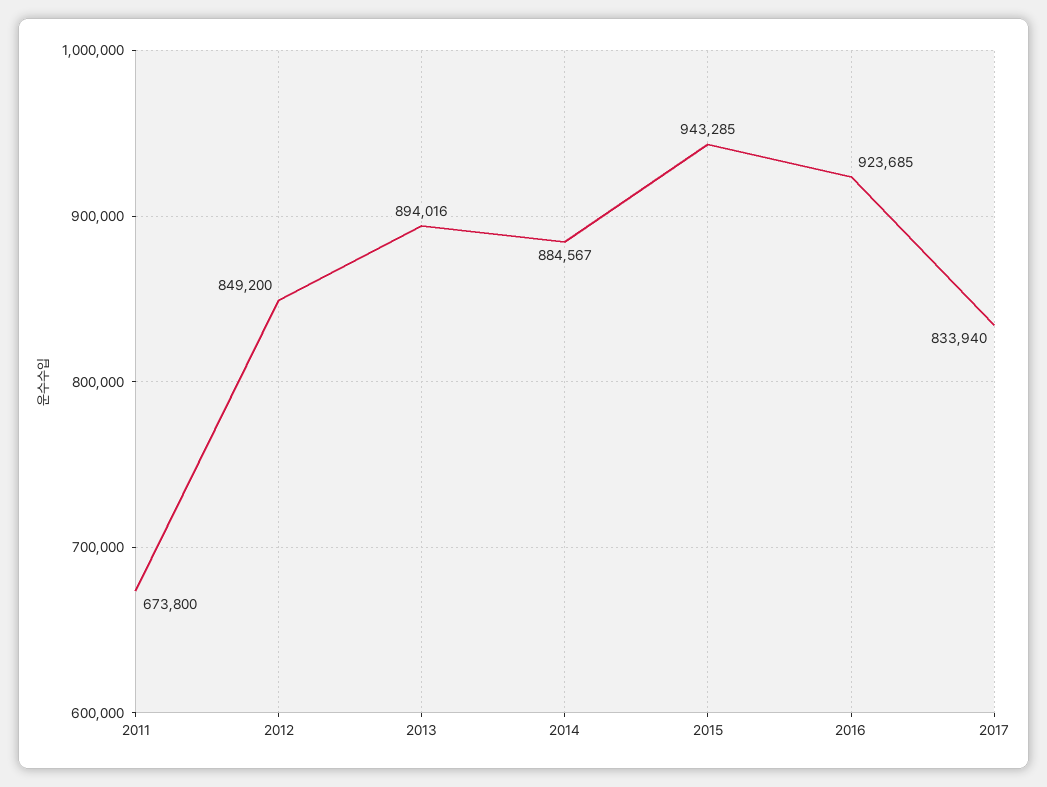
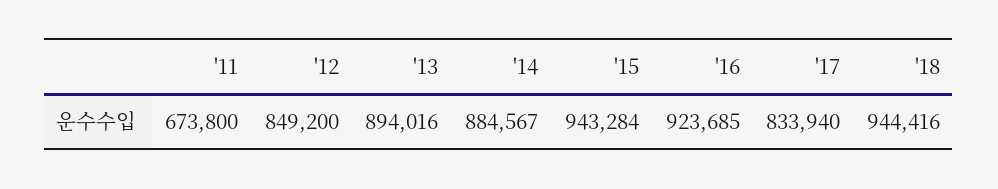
2015: 943285 -> 943284
'18: none -> 944416

